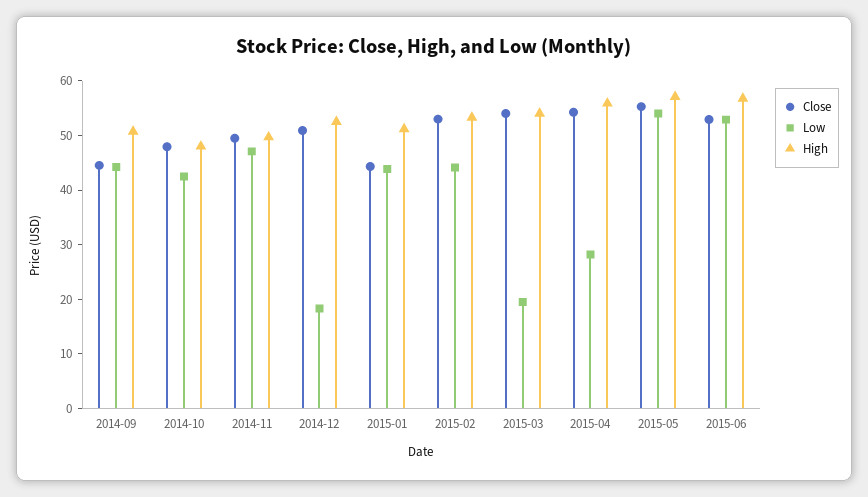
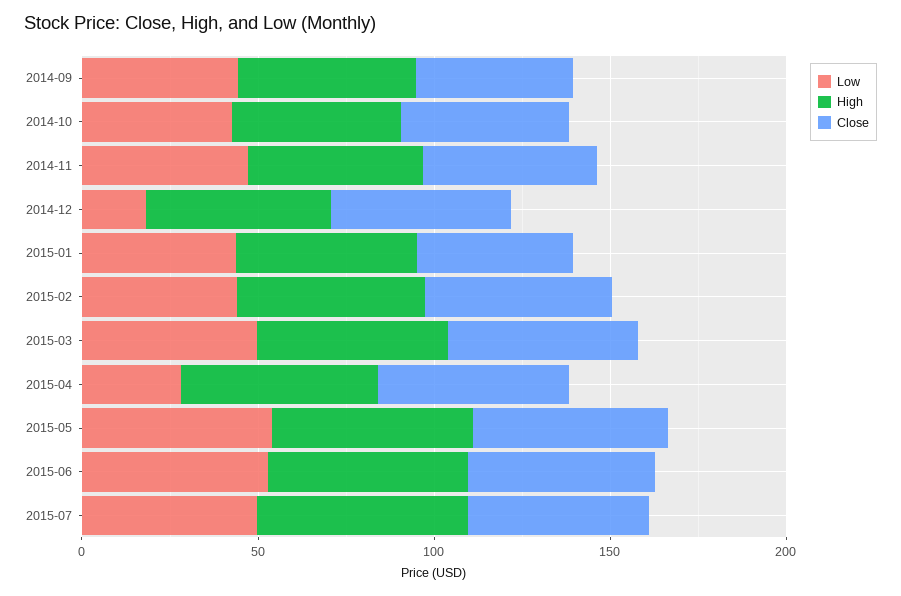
Low, 2015-03: 20 -> 50
Low, 2015-07: none -> 50
High, 2015-07: none -> 60
Close, 2015-07: none -> 50

